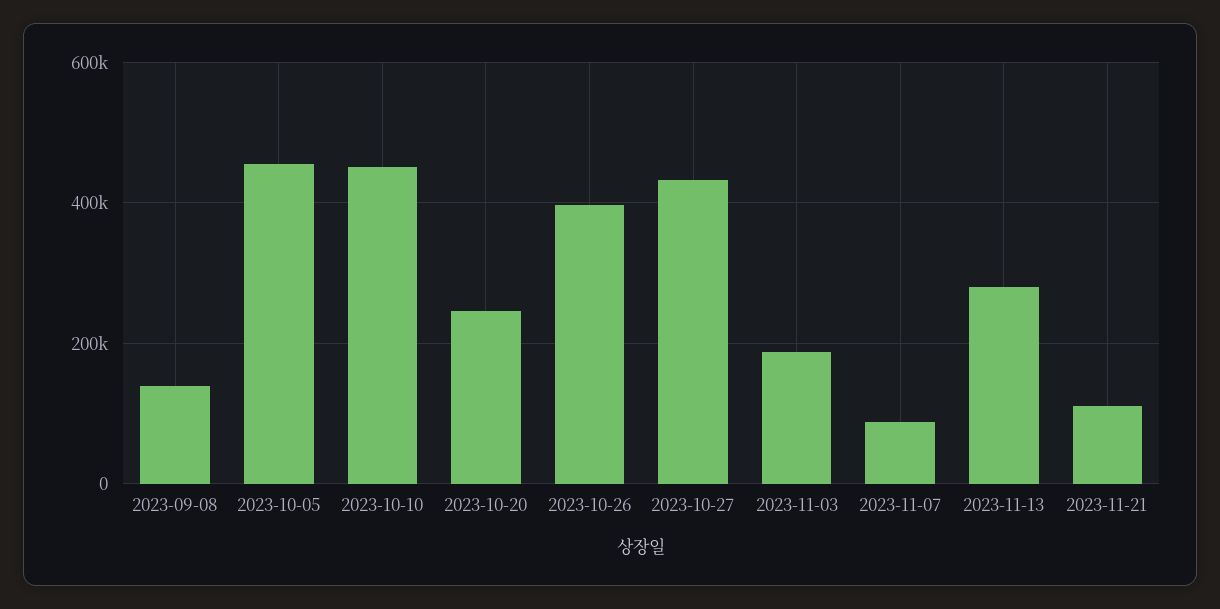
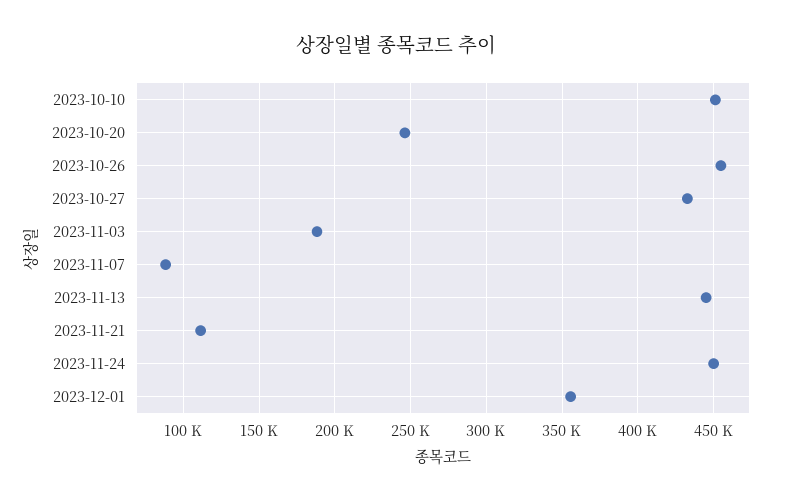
2023-09-08: 140000 -> none
2023-10-05: 460000 -> none
2023-10-26: 400000 -> 455000
2023-11-13: 280000 -> 445000
2023-11-24: none -> 450000
2023-12-01: none -> 355000

